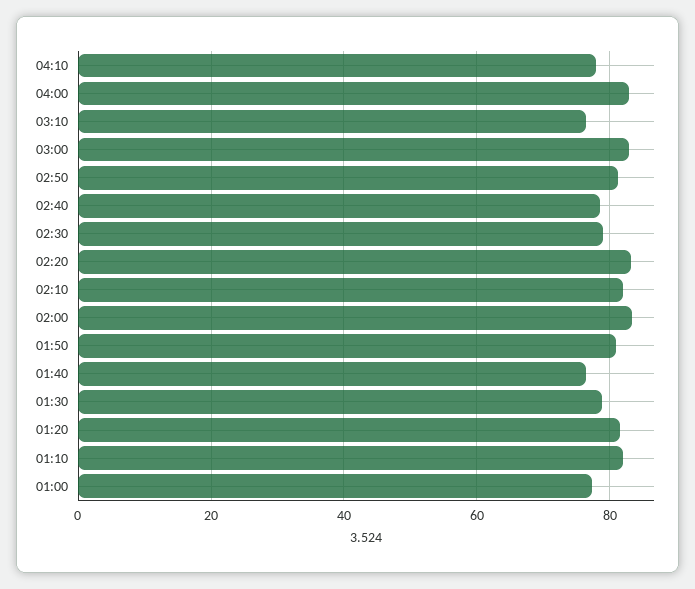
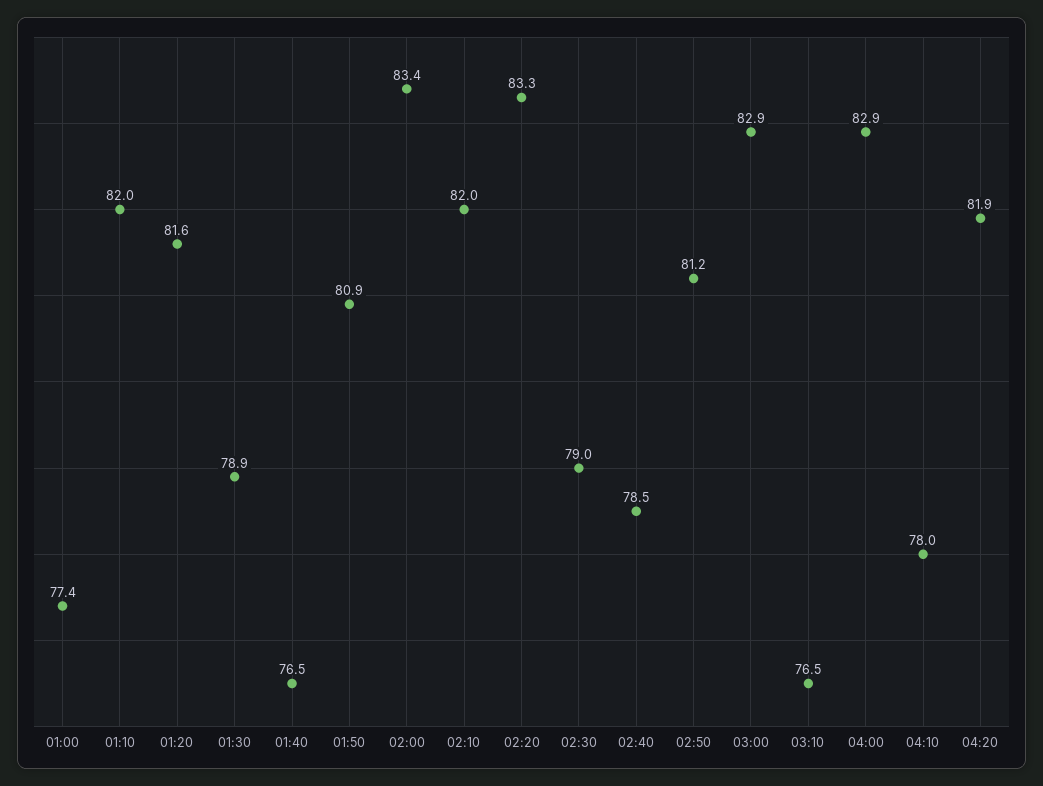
04:20: none -> 81.9

